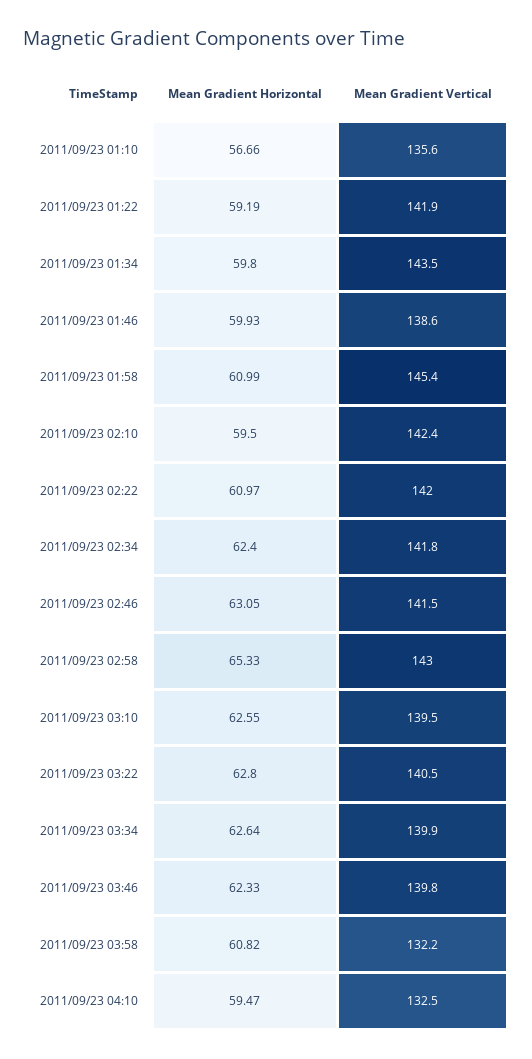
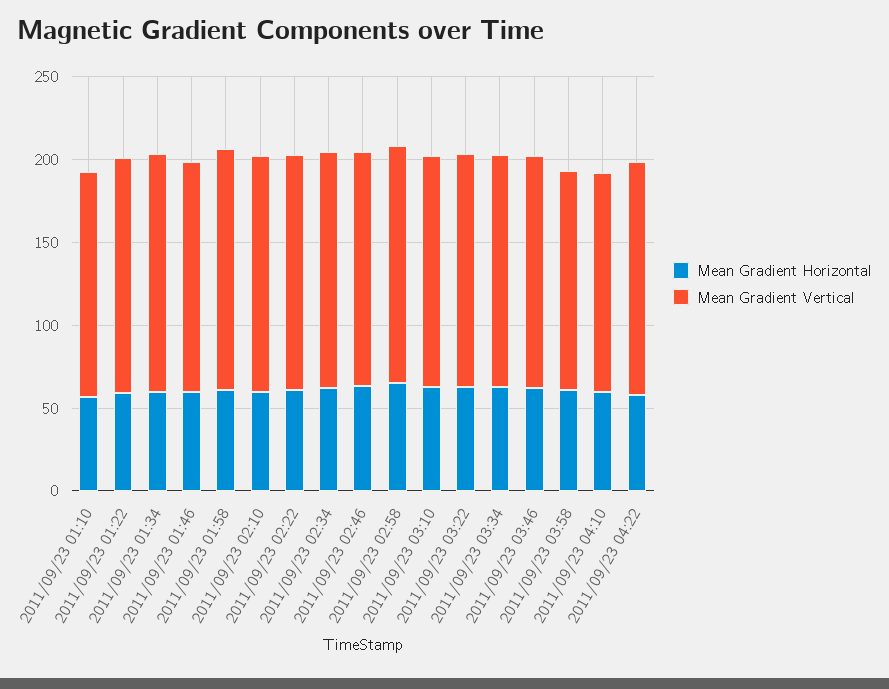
Mean Gradient Horizontal, 2011/09/23 04:22: none -> 60
Mean Gradient Vertical, 2011/09/23 04:22: none -> 140

